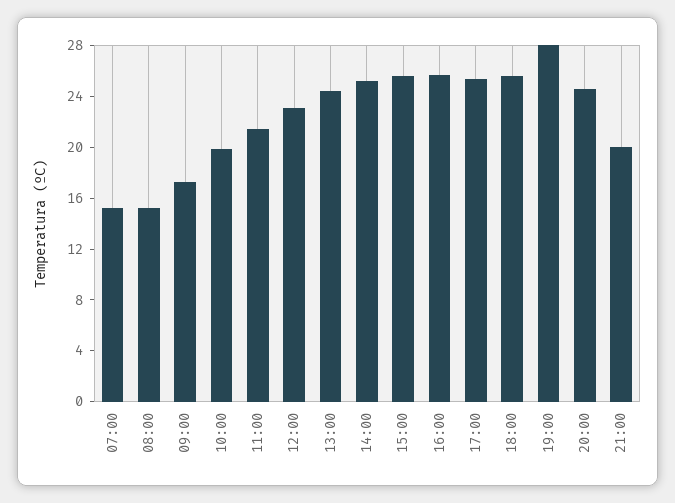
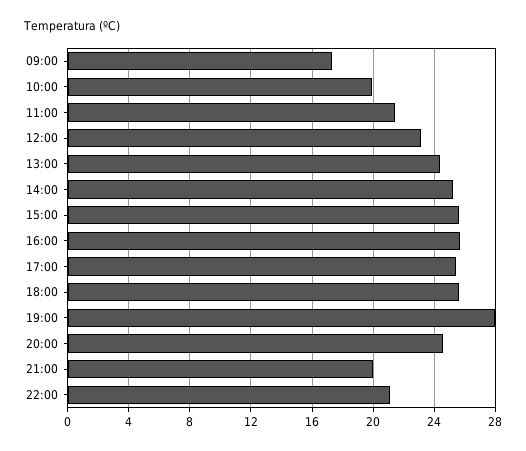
07:00: 15 -> none
08:00: 15 -> none
22:00: none -> 21

